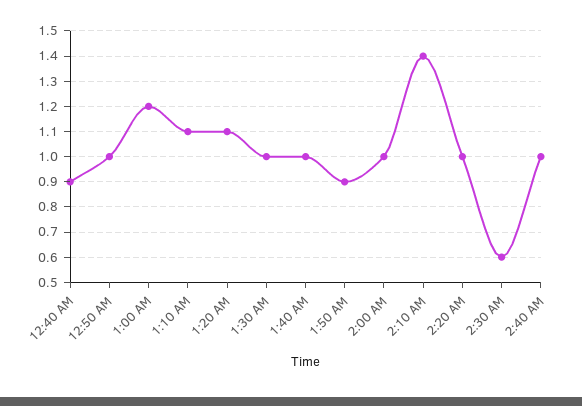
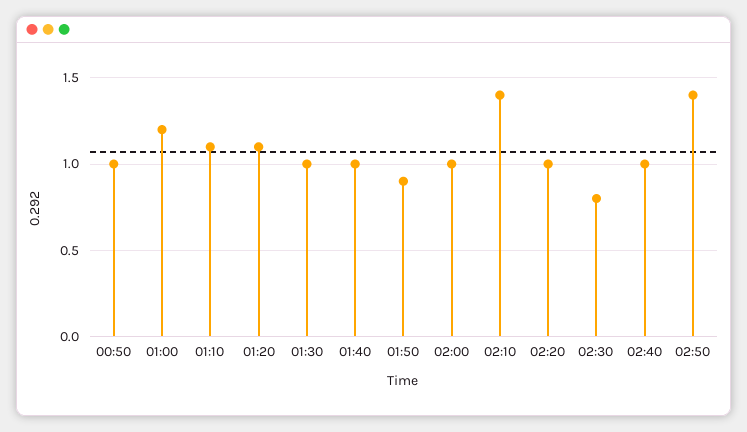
12:40 AM: 0.9 -> none
2:30 AM: 0.6 -> 0.8
02:50: none -> 1.4

